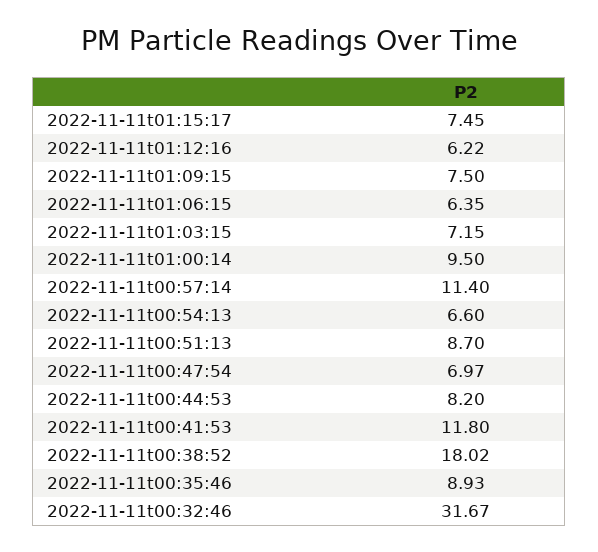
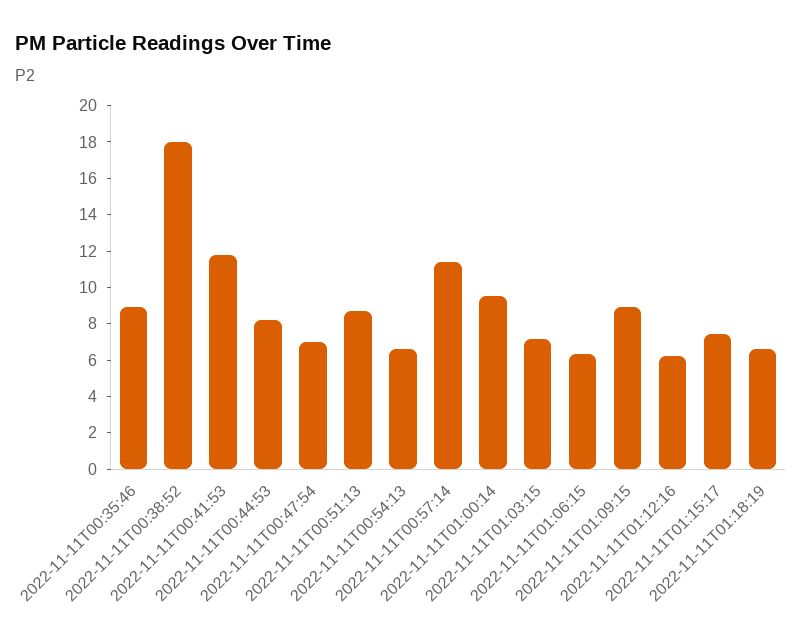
2022-11-11t01:09:15: 7.5 -> 9
2022-11-11t00:32:46: 31.67 -> none
2022-11-11T01:18:19: none -> 6.5

